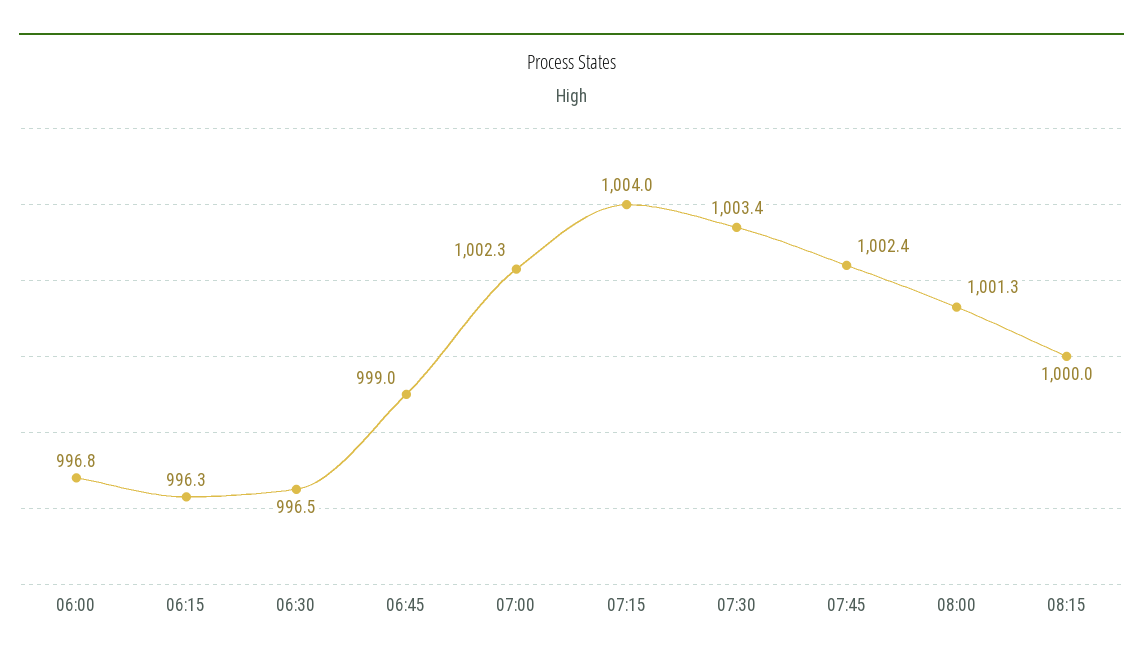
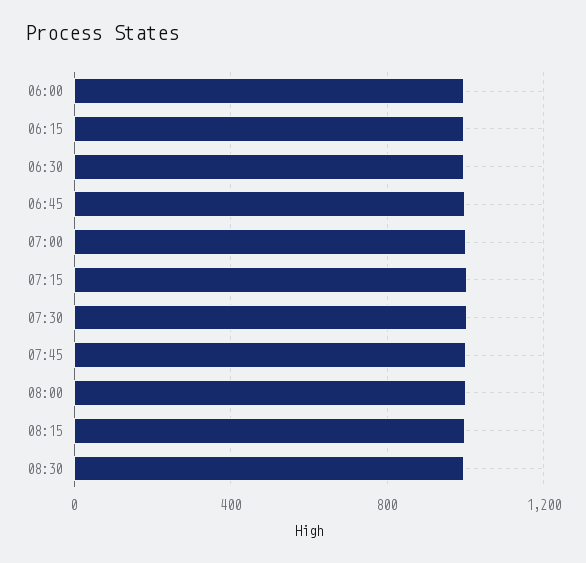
08:30: none -> 1000

